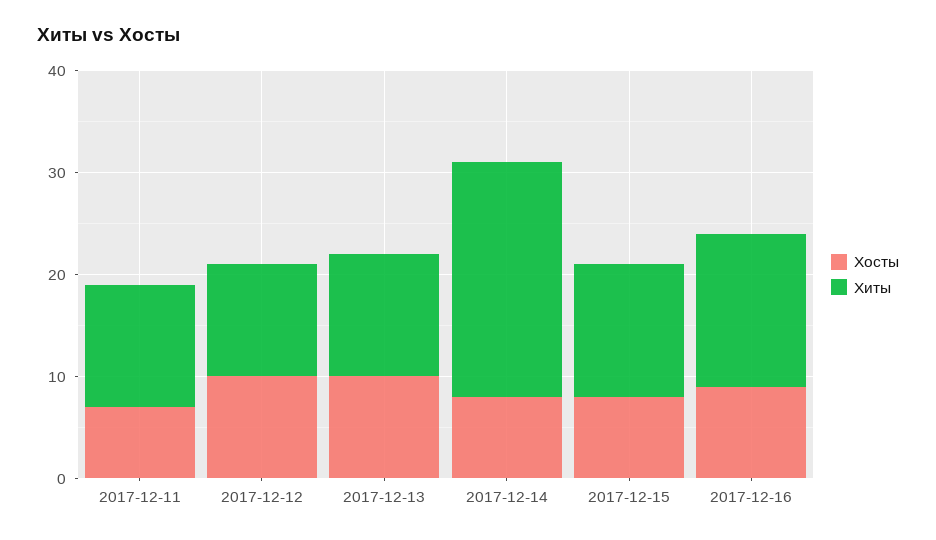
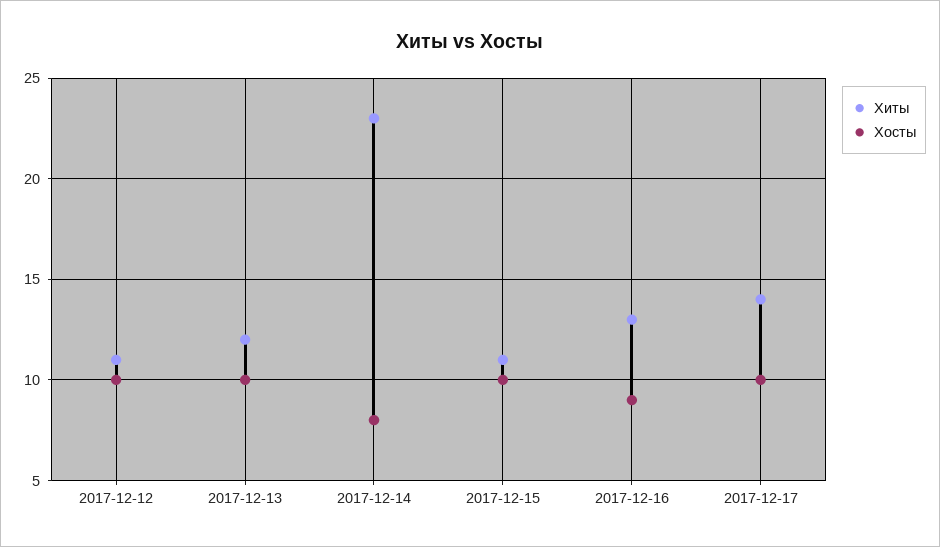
Хосты, 2017-12-11: 7 -> none
Хиты, 2017-12-11: 12 -> none
Хосты, 2017-12-15: 8 -> 10
Хиты, 2017-12-15: 13 -> 11
Хиты, 2017-12-16: 15 -> 13
Хиты, 2017-12-17: none -> 14
Хосты, 2017-12-17: none -> 10

